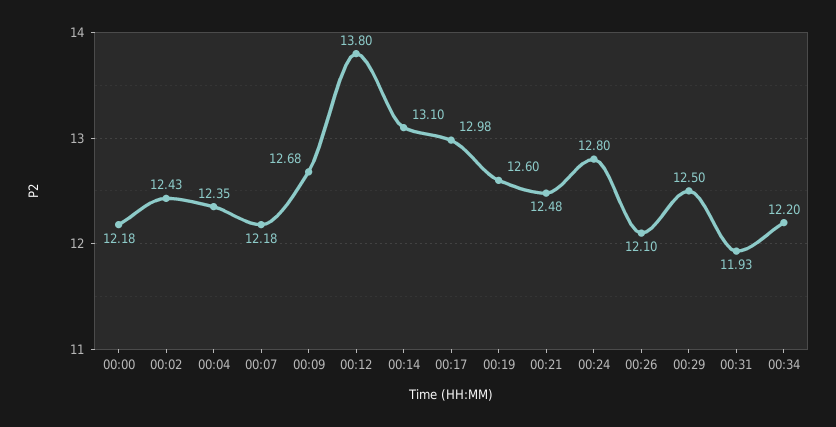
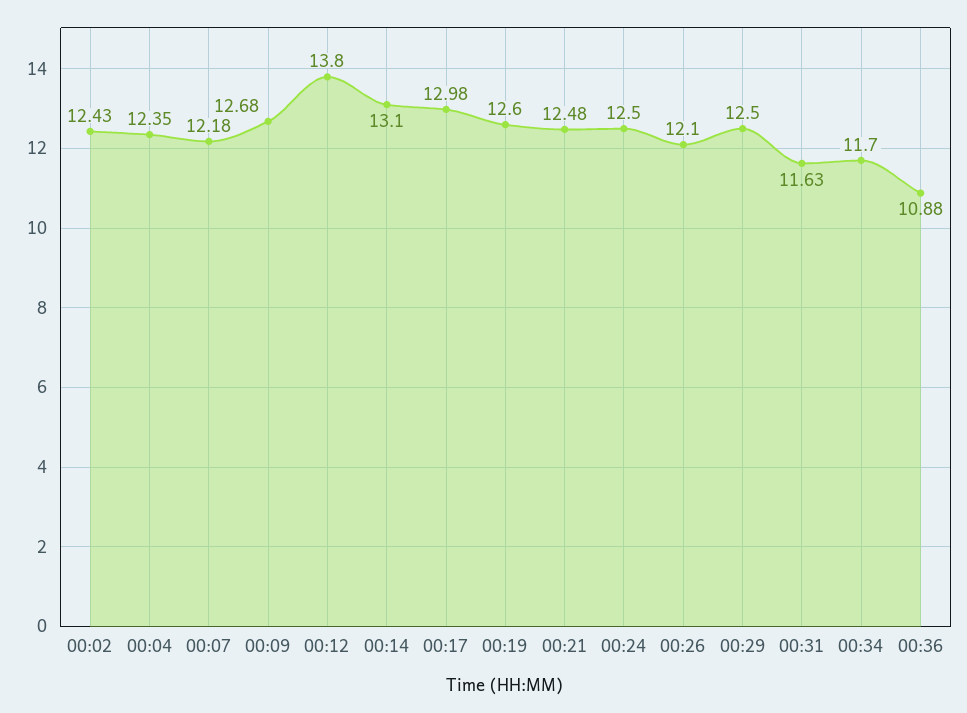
00:00: 12.18 -> none
00:24: 12.8 -> 12.5
00:31: 11.93 -> 11.63
00:34: 12.2 -> 11.7
00:36: none -> 10.88

